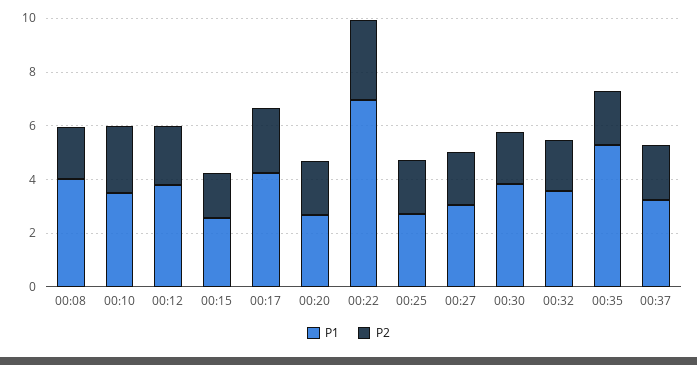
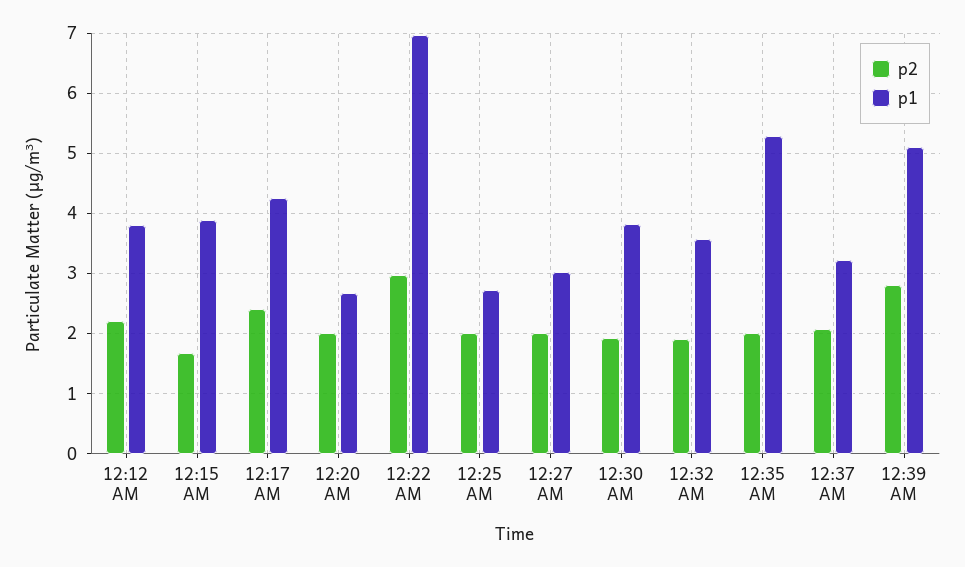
P1, 00:08: 4 -> none
P2, 00:08: 2 -> none
P1, 00:10: 3.5 -> none
P2, 00:10: 2.5 -> none
P1, 00:15: 2.5 -> 3.9
P2, 12:39 AM: none -> 2.8
P1, 12:39 AM: none -> 5.1

